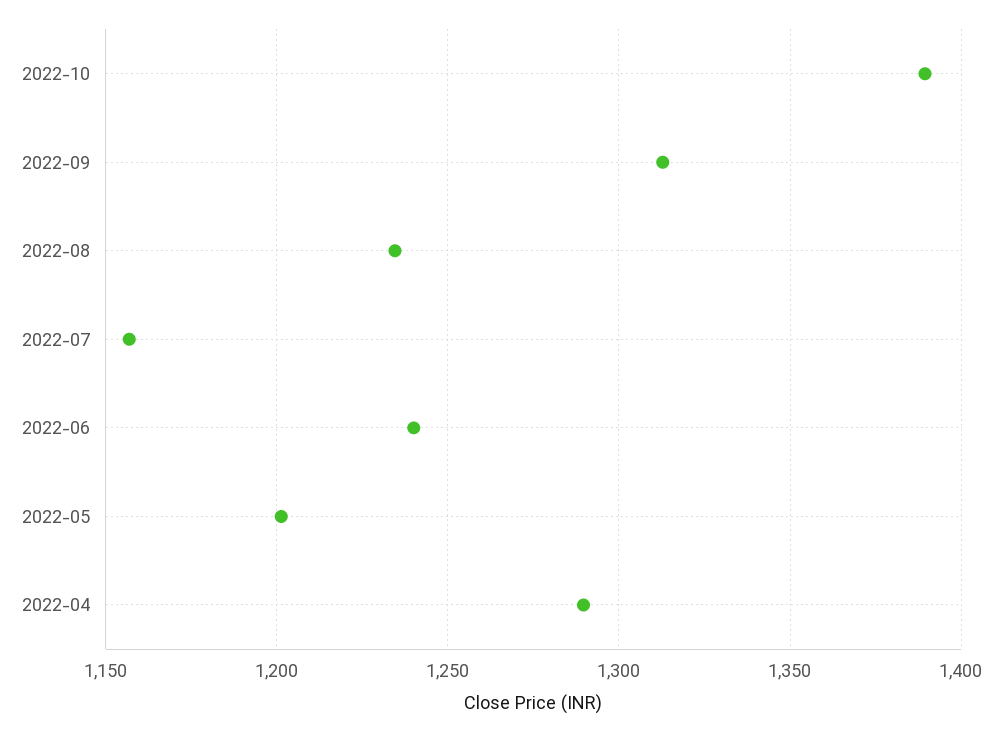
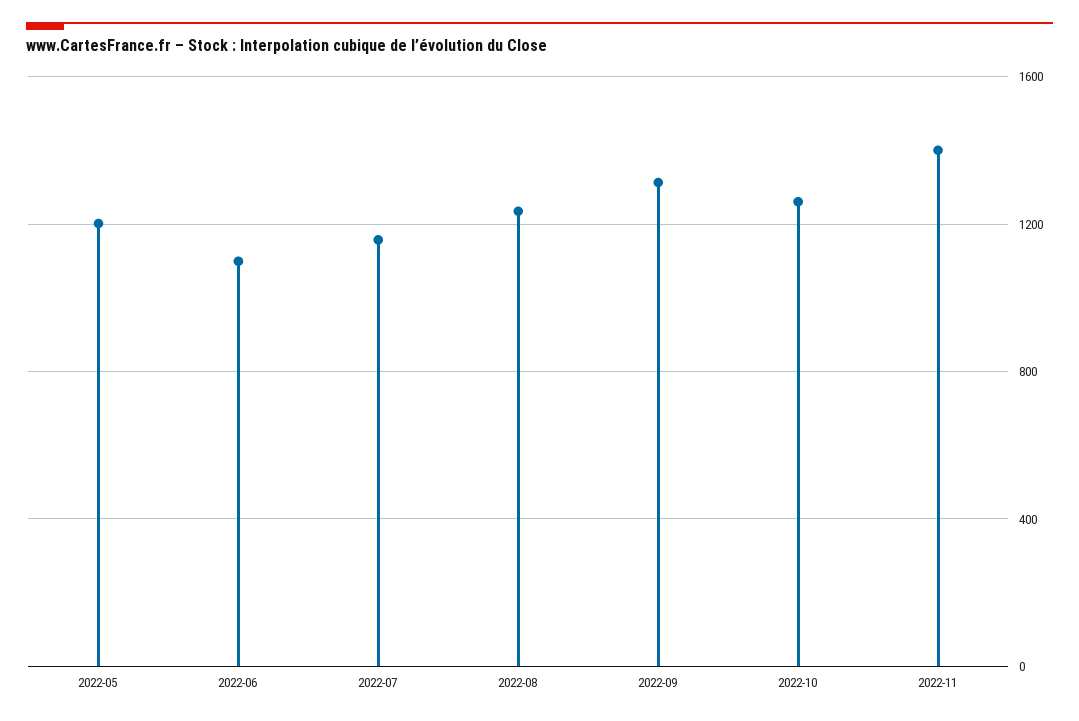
2022-10: 1390 -> 1250
2022-06: 1240 -> 1100
2022-04: 1290 -> none
2022-11: none -> 1400

